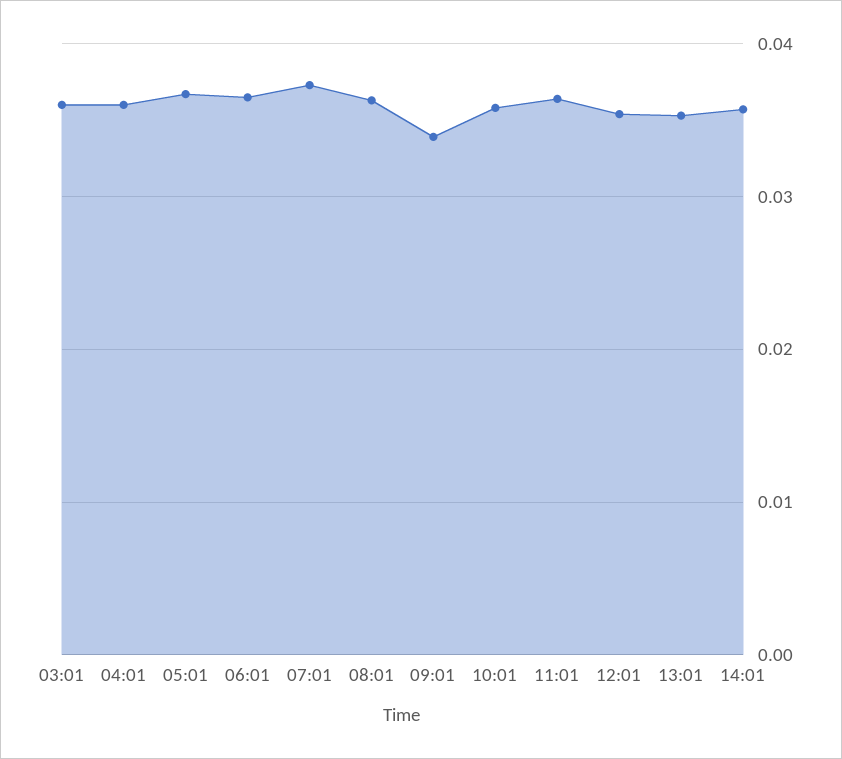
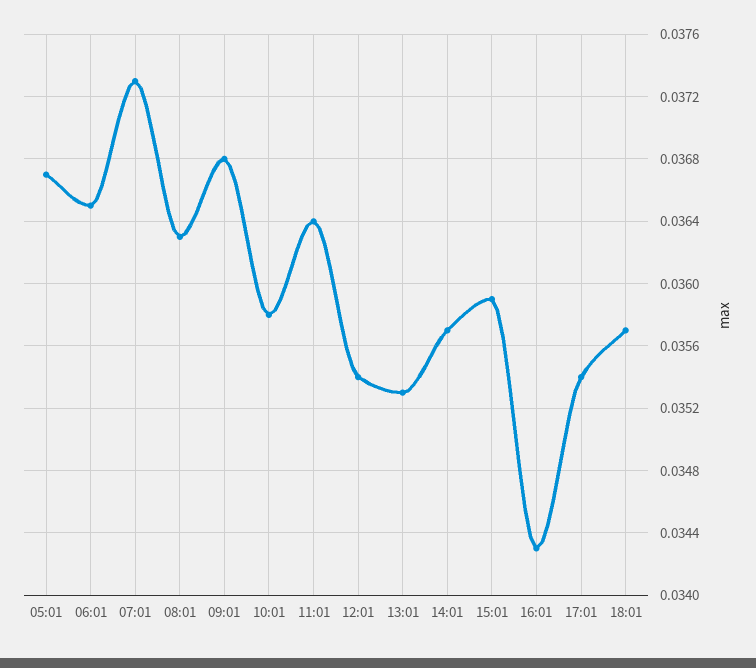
03:01: 0.036 -> none
04:01: 0.036 -> none
09:01: 0.034 -> 0.0368
15:01: none -> 0.0359
16:01: none -> 0.0343
17:01: none -> 0.0354
18:01: none -> 0.0357

